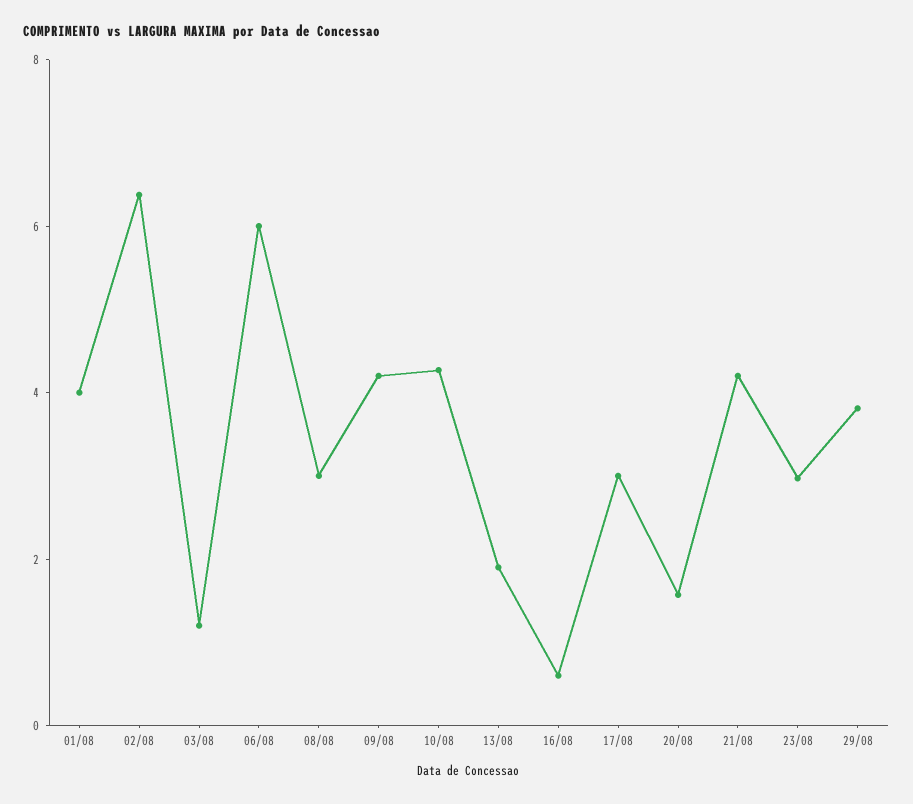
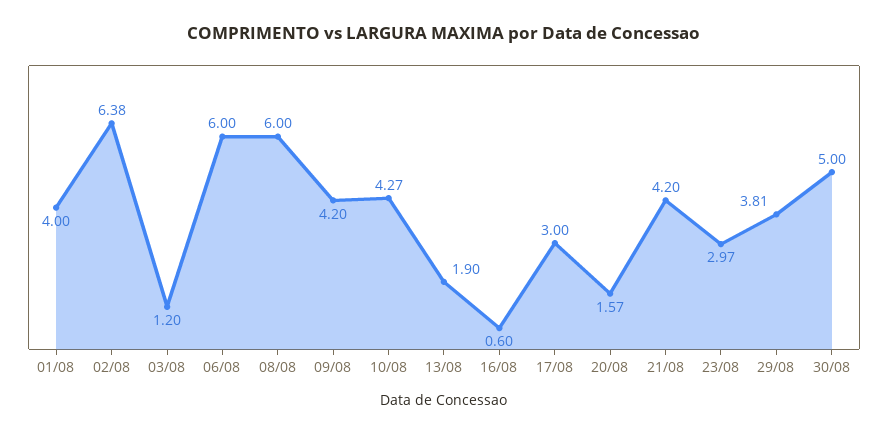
08/08: 3 -> 6
30/08: none -> 5

